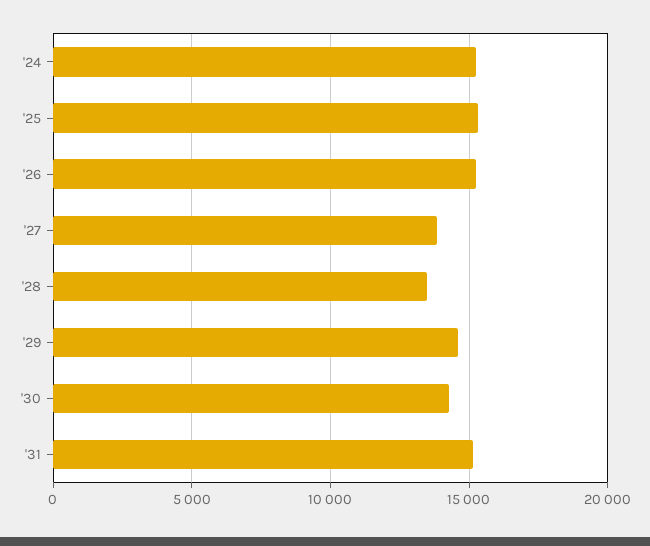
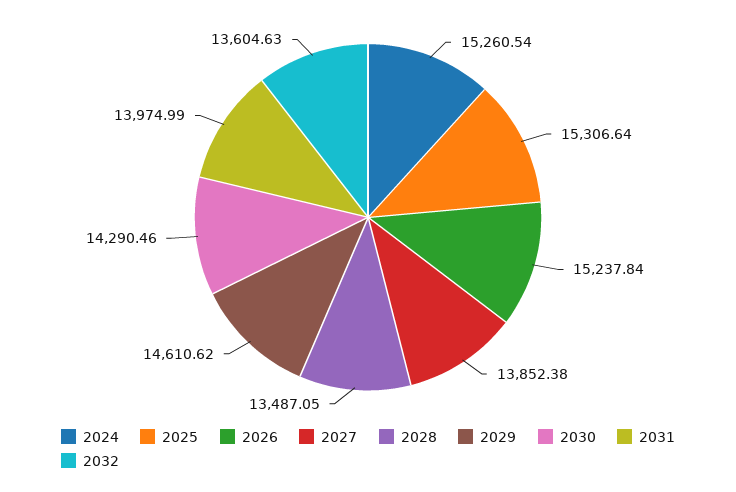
'31: 15000 -> 13974.99
2032: none -> 13604.63

